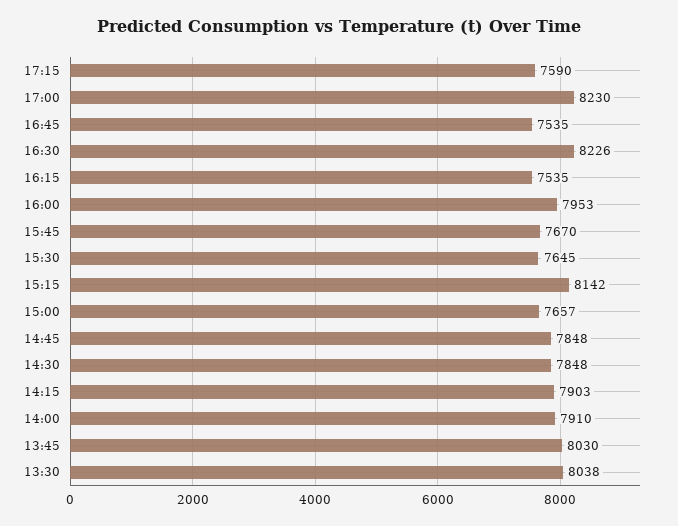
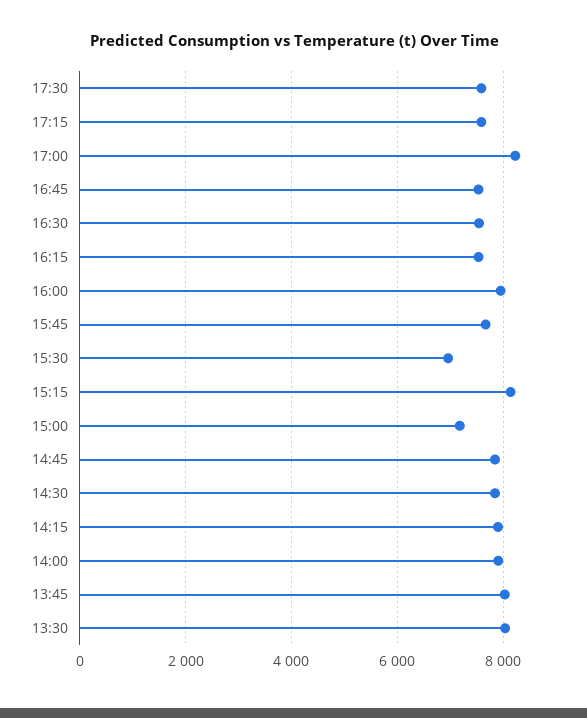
16:30: 8226 -> 7600
15:30: 7645 -> 7000
15:00: 7657 -> 7200
17:30: none -> 7600

